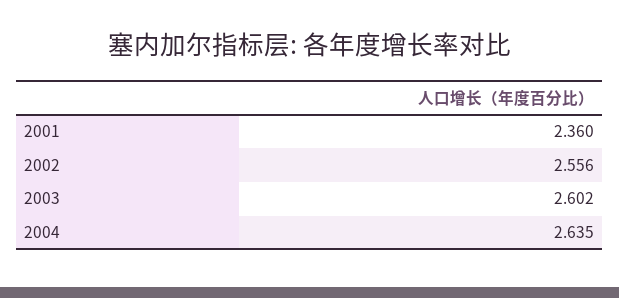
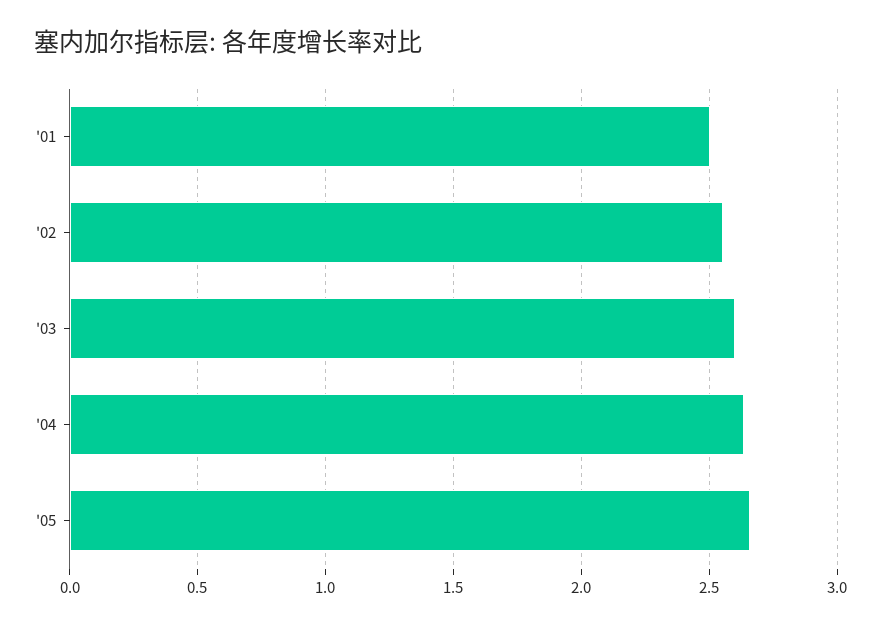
2001: 2.36 -> 2.5
'05: none -> 2.65

